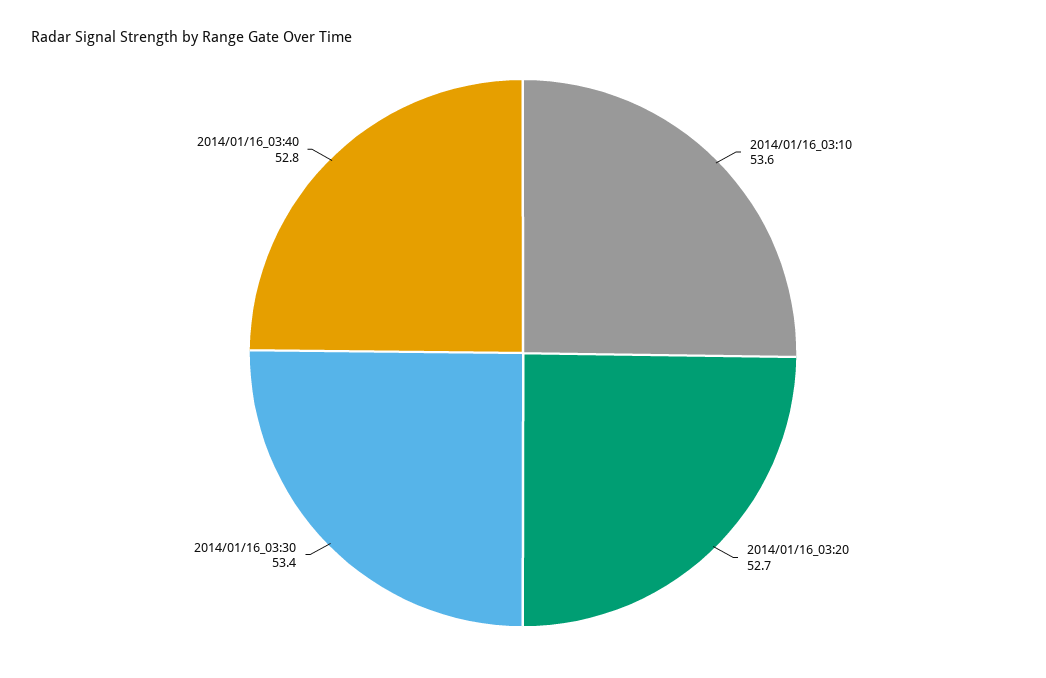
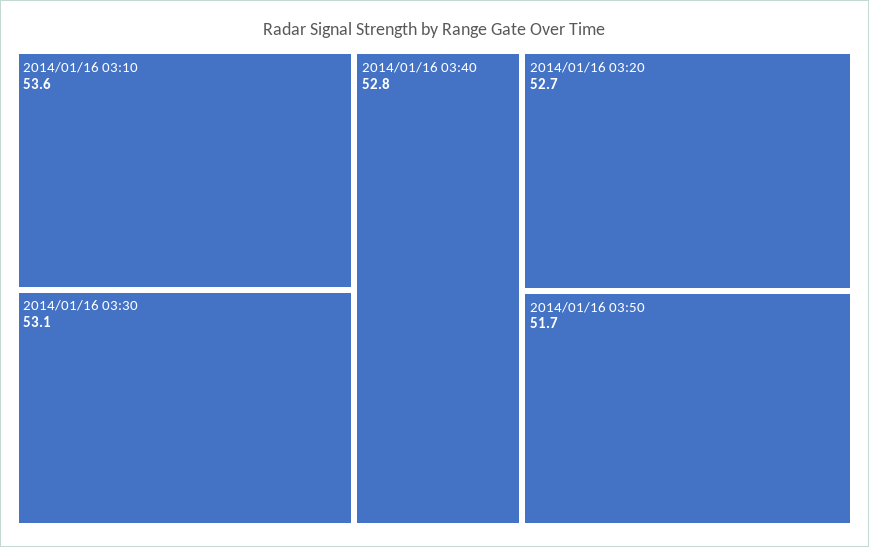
2014/01/16_03:30: 53.4 -> 53.1
2014/01/16 03:50: none -> 51.7

